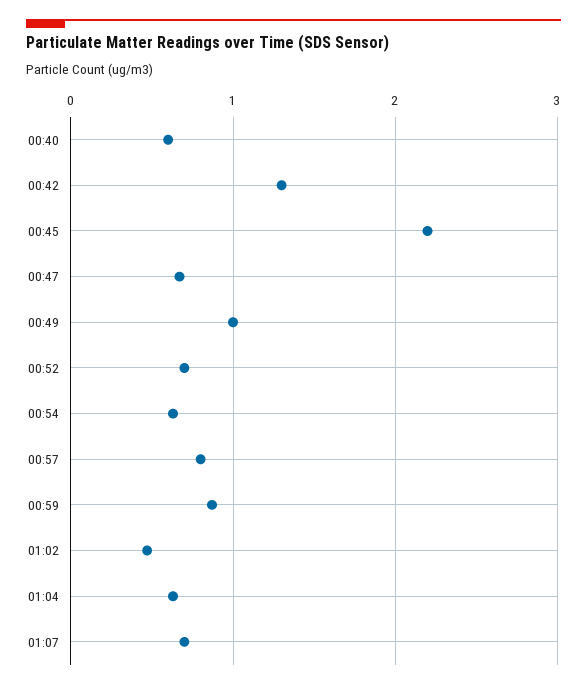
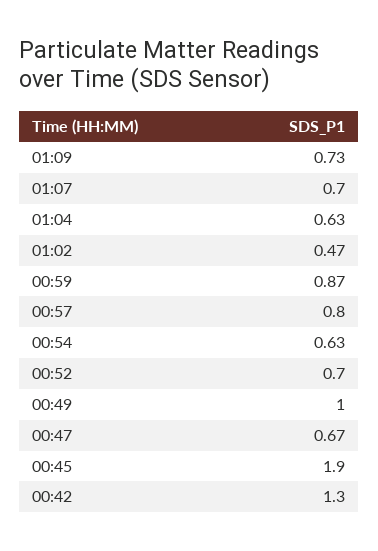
00:40: 0.6 -> none
00:45: 2.2 -> 1.9
01:09: none -> 0.73

